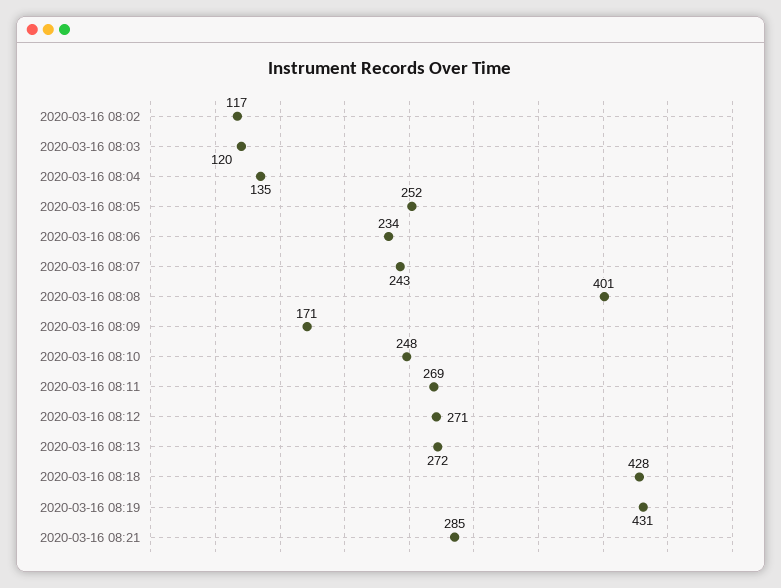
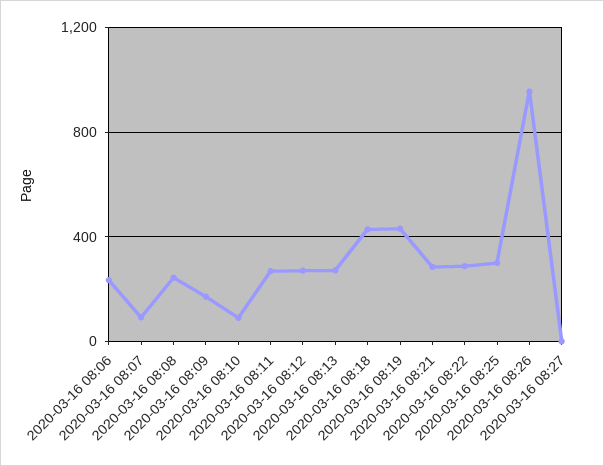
2020-03-16 08:02: 117 -> none
2020-03-16 08:03: 120 -> none
2020-03-16 08:04: 135 -> none
2020-03-16 08:05: 252 -> none
2020-03-16 08:07: 243 -> 100
2020-03-16 08:08: 401 -> 250
2020-03-16 08:10: 248 -> 100
2020-03-16 08:22: none -> 300
2020-03-16 08:25: none -> 300
2020-03-16 08:26: none -> 950
2020-03-16 08:27: none -> 0

